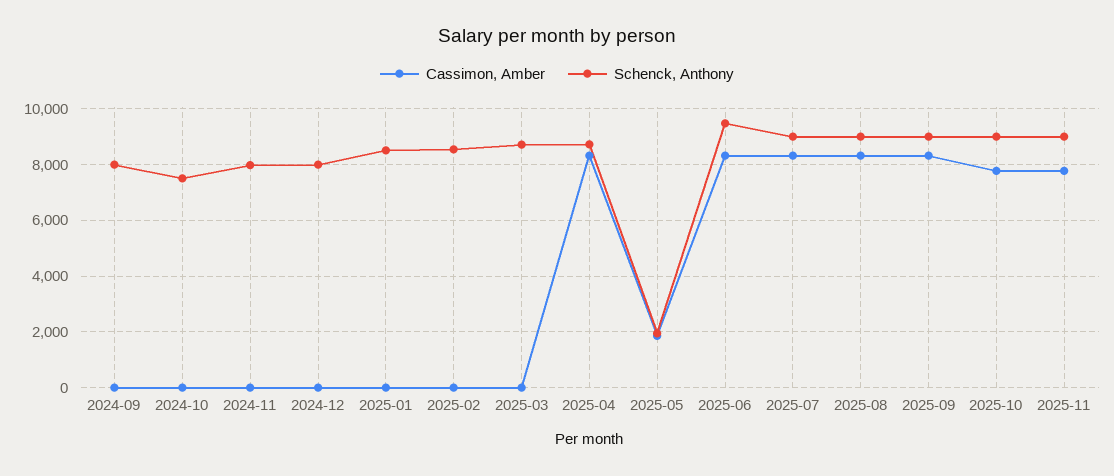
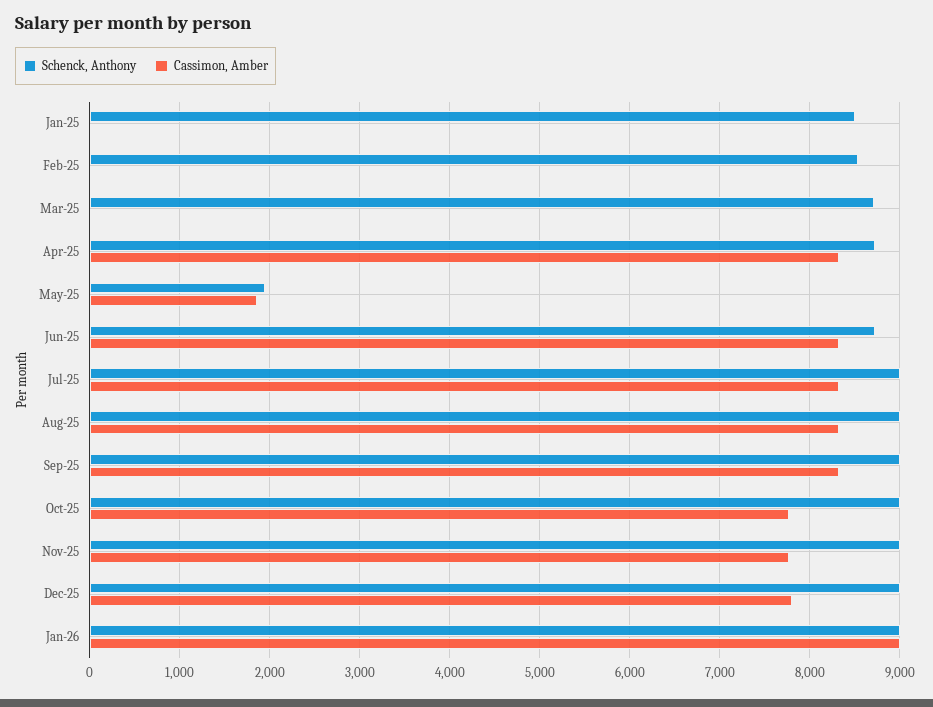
Cassimon, Amber, 2024-09: 0 -> none
Schenck, Anthony, 2024-09: 8000 -> none
Cassimon, Amber, 2024-10: 0 -> none
Schenck, Anthony, 2024-10: 7500 -> none
Cassimon, Amber, 2024-11: 0 -> none
Schenck, Anthony, 2024-11: 8000 -> none
Cassimon, Amber, 2024-12: 0 -> none
Schenck, Anthony, 2024-12: 8000 -> none
Schenck, Anthony, 2025-06: 9500 -> 8700
Schenck, Anthony, Dec-25: none -> 9000
Cassimon, Amber, Dec-25: none -> 7800
Schenck, Anthony, Jan-26: none -> 9000
Cassimon, Amber, Jan-26: none -> 9000

